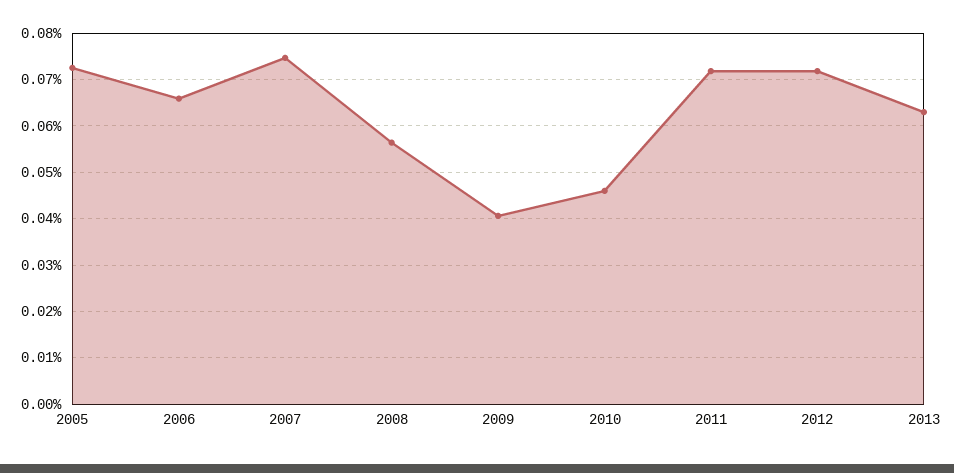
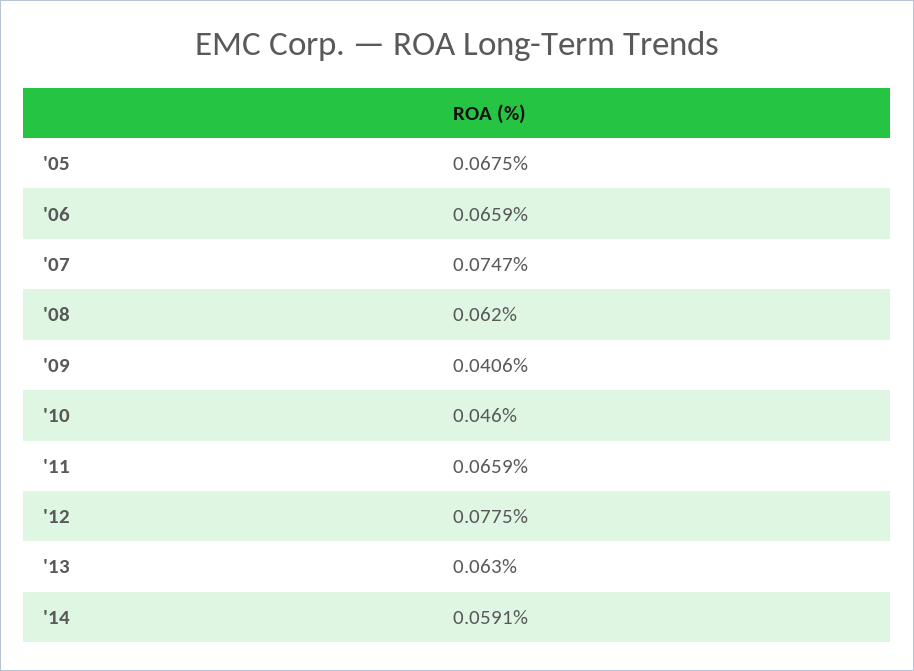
2005: 0.072 -> 0.0675
2008: 0.056 -> 0.062
2011: 0.072 -> 0.0659
2012: 0.072 -> 0.0775
'14: none -> 0.0591

